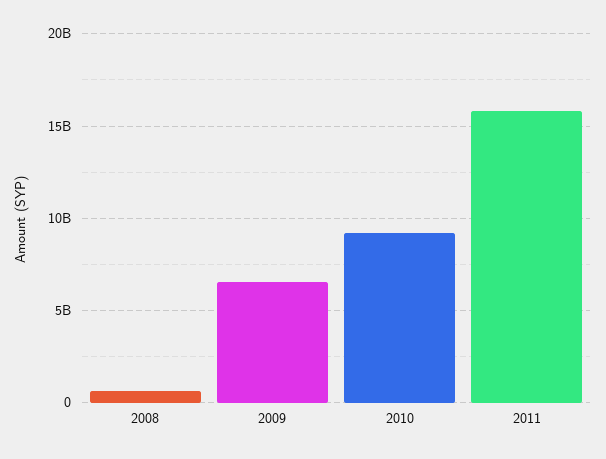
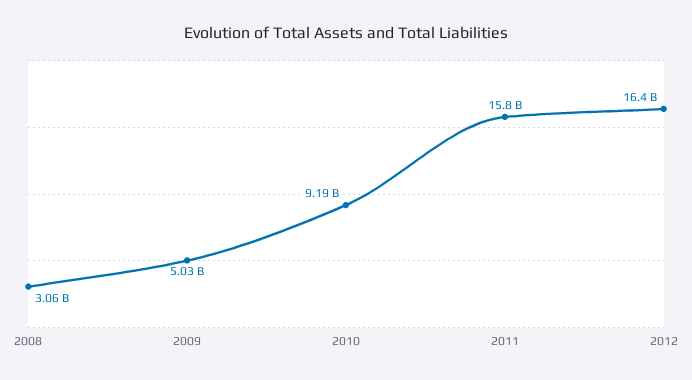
2008: 500000000 -> 3060000000
2009: 6500000000 -> 5030000000
2012: none -> 16400000000

